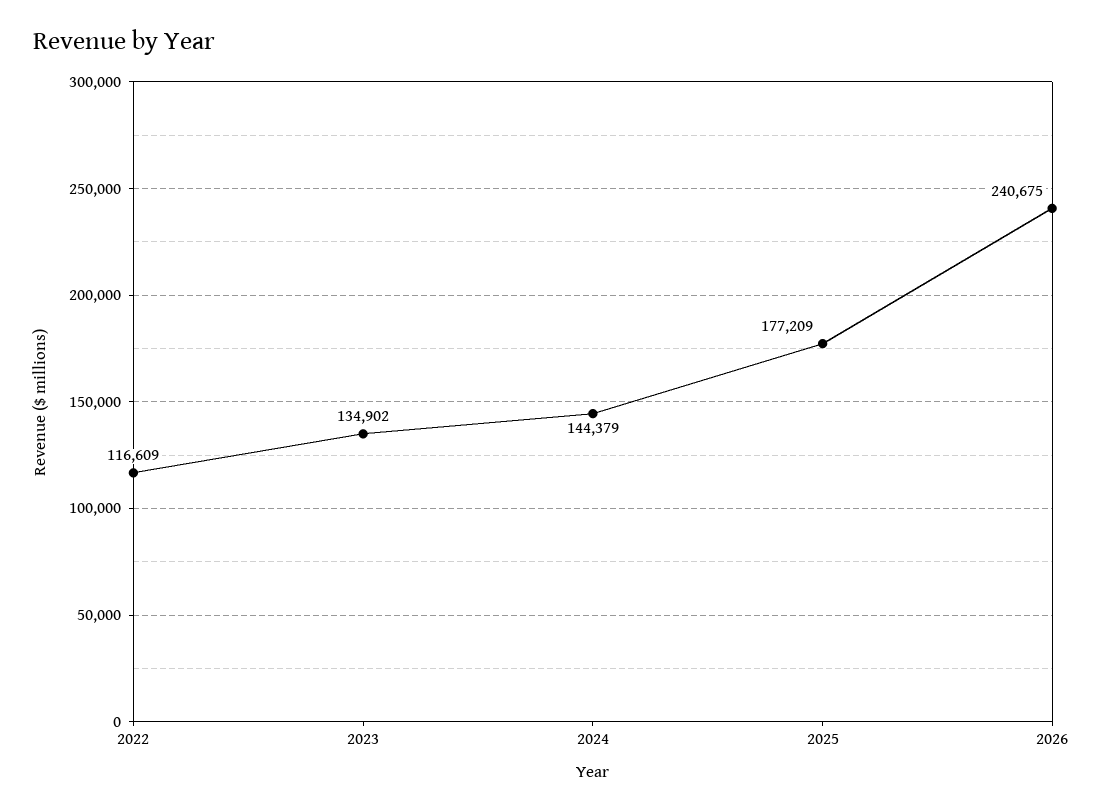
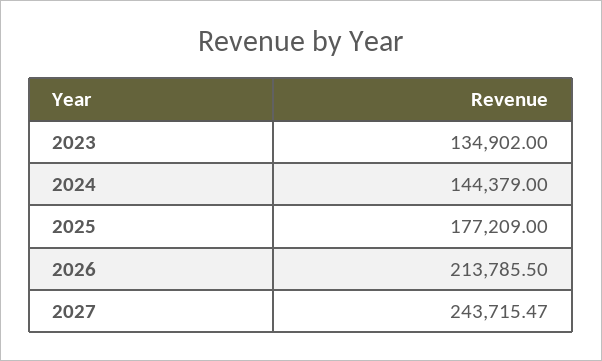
2022: 116609 -> none
2026: 240675 -> 213785.5
2027: none -> 243715.47

